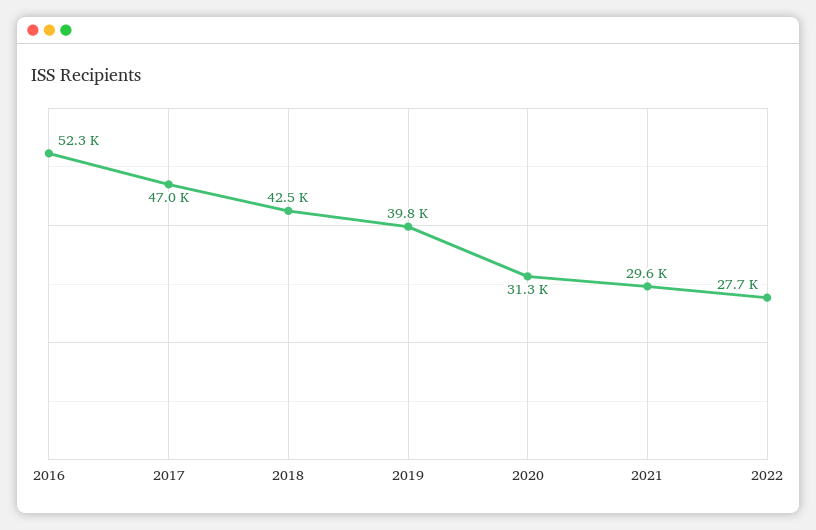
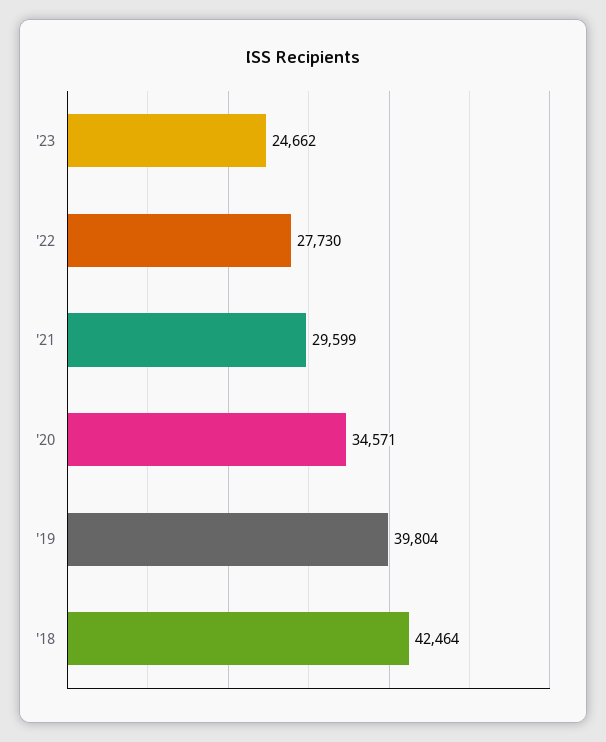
2016: 52300 -> none
2017: 47000 -> none
2020: 31300 -> 34571
'23: none -> 24662

